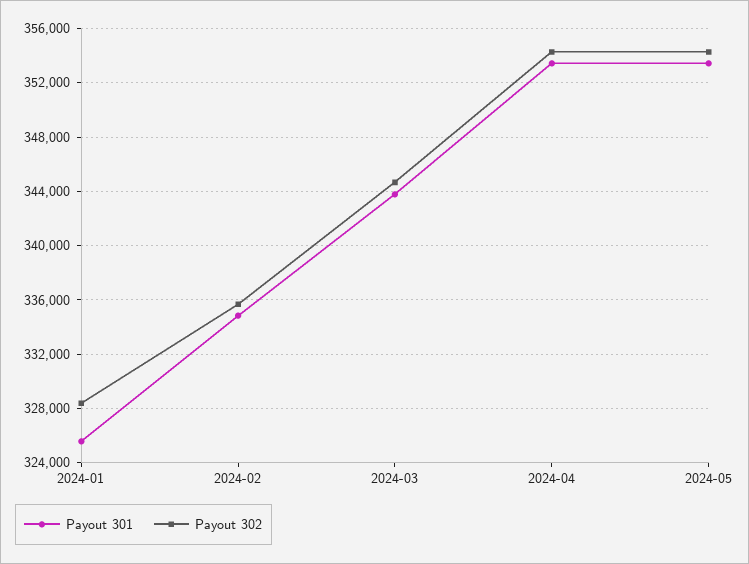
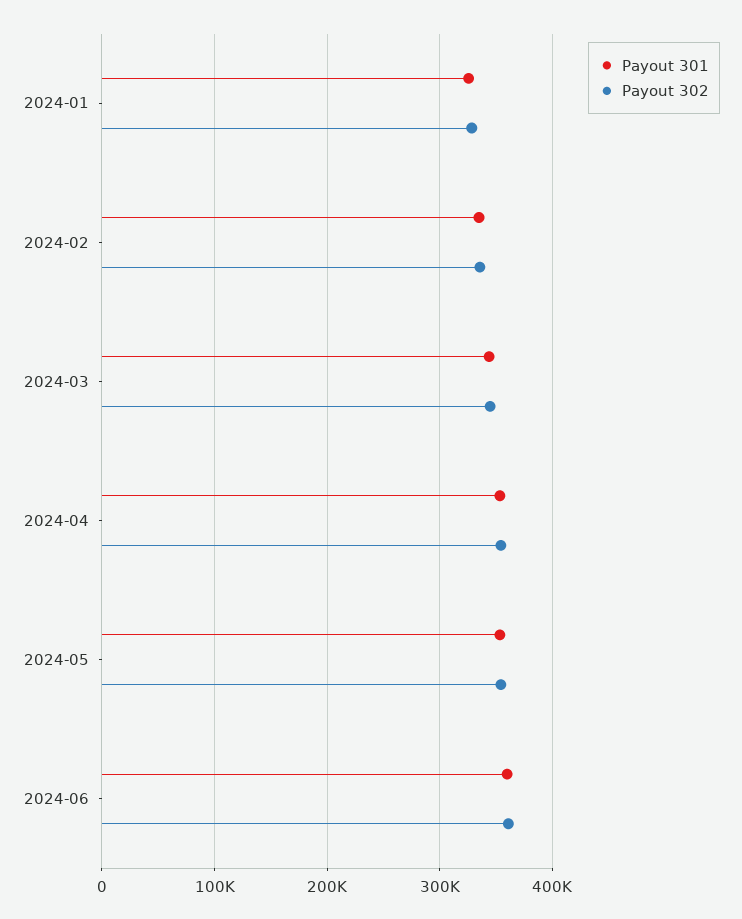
Payout 301, 2024-06: none -> 360000
Payout 302, 2024-06: none -> 360000

